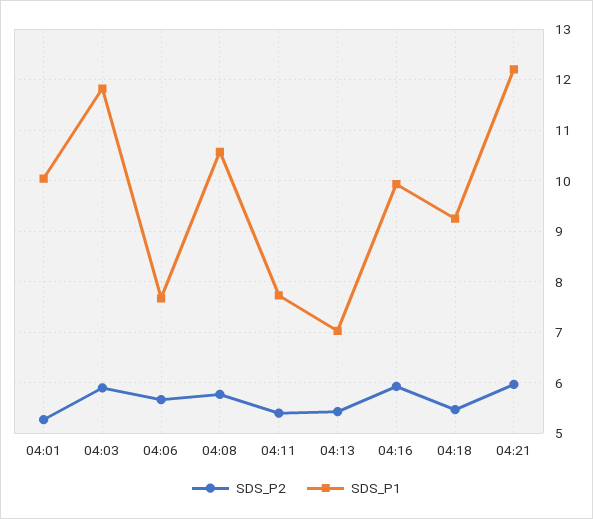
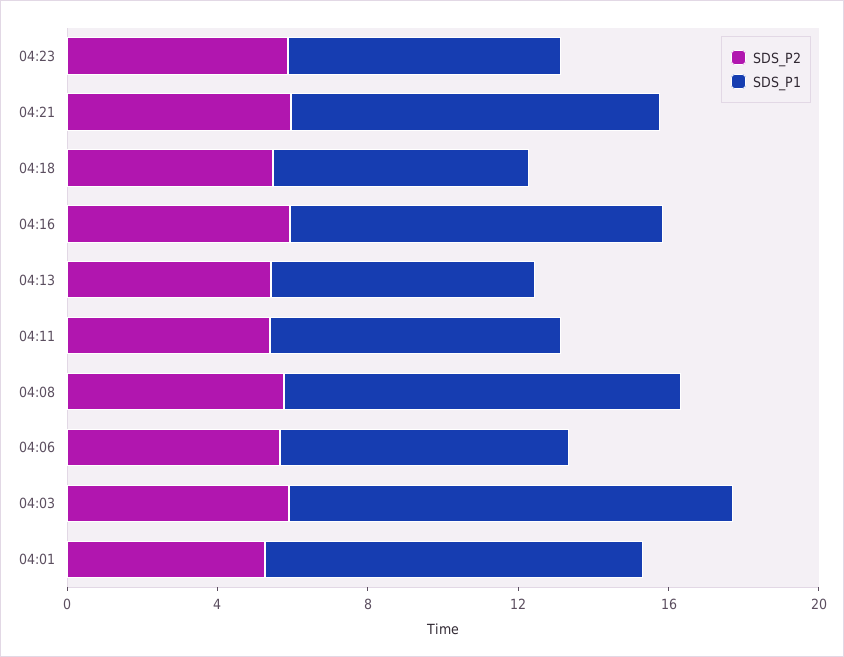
SDS_P1, 04:18: 9.2 -> 7
SDS_P1, 04:21: 12.2 -> 10
SDS_P2, 04:23: none -> 6
SDS_P1, 04:23: none -> 7

